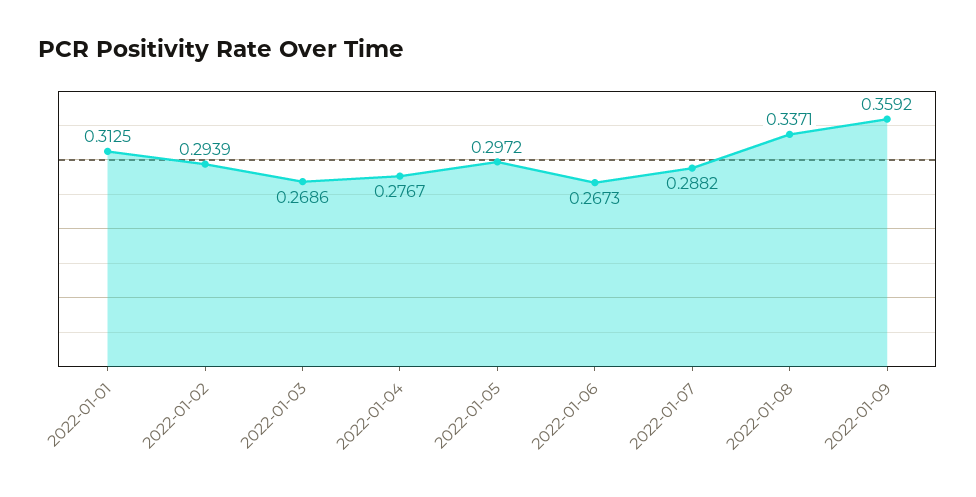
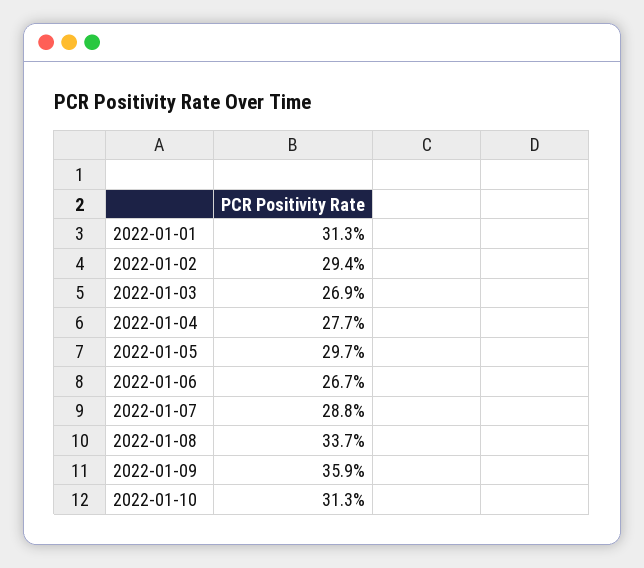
2022-01-10: none -> 0.313

